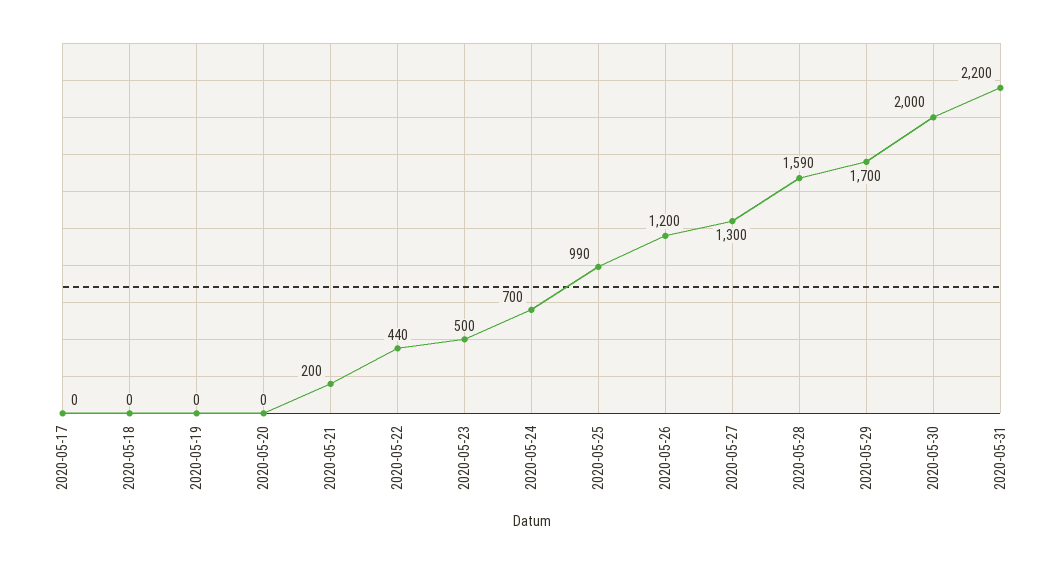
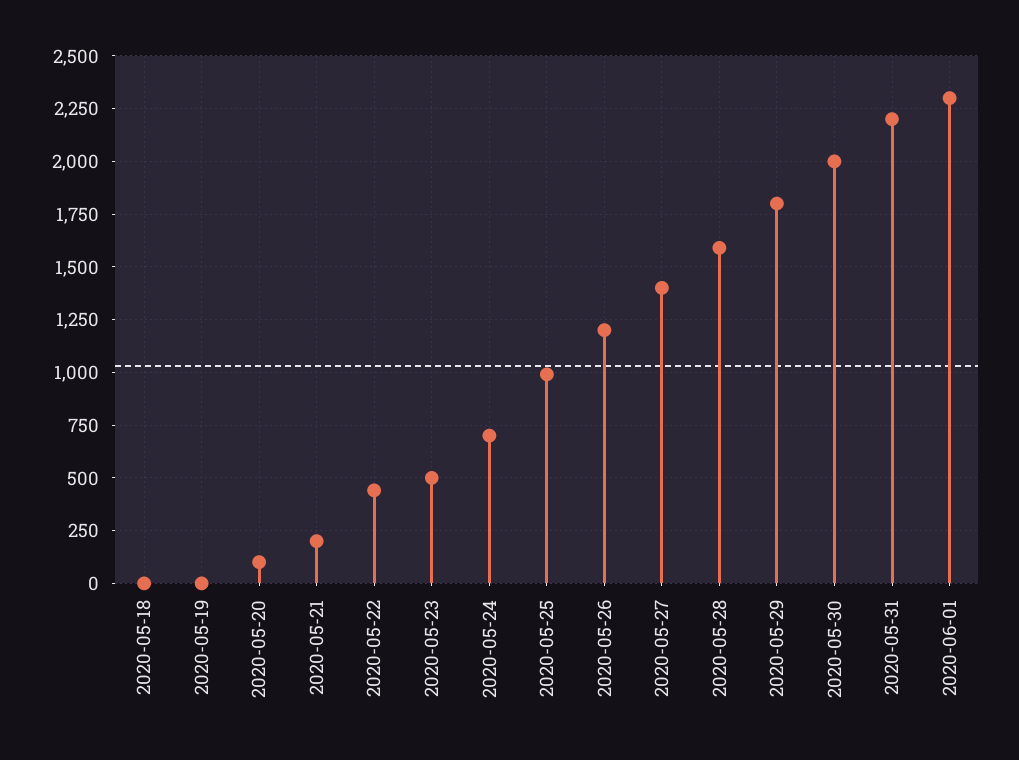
2020-05-17: 0 -> none
2020-05-20: 0 -> 100
2020-05-27: 1300 -> 1400
2020-05-29: 1700 -> 1800
2020-06-01: none -> 2300

